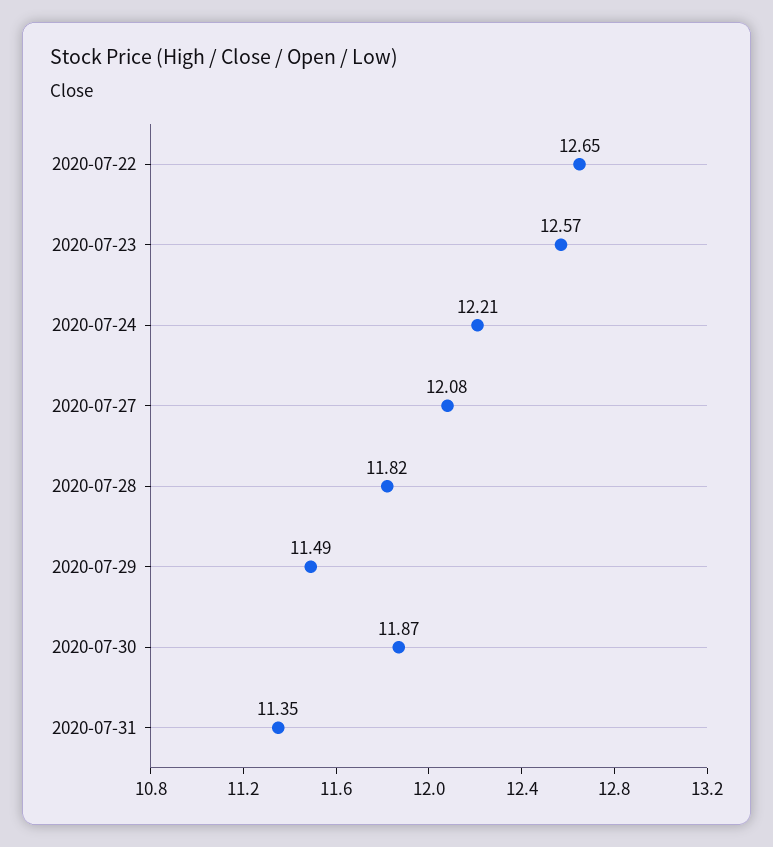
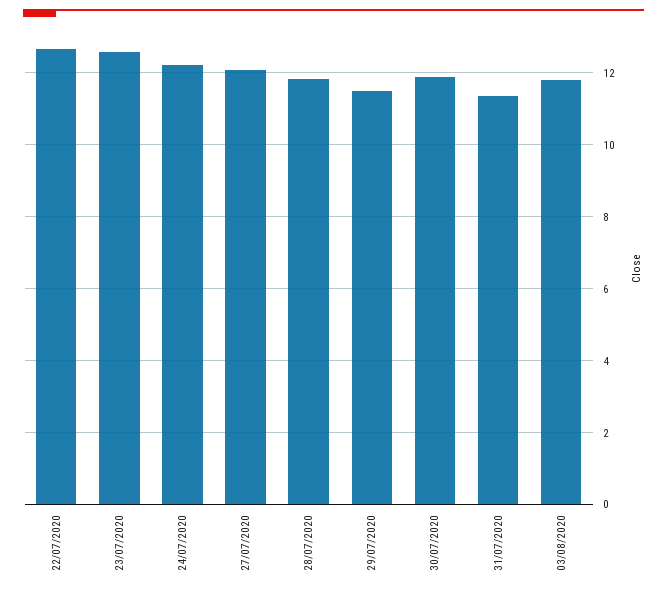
03/08/2020: none -> 11.8

